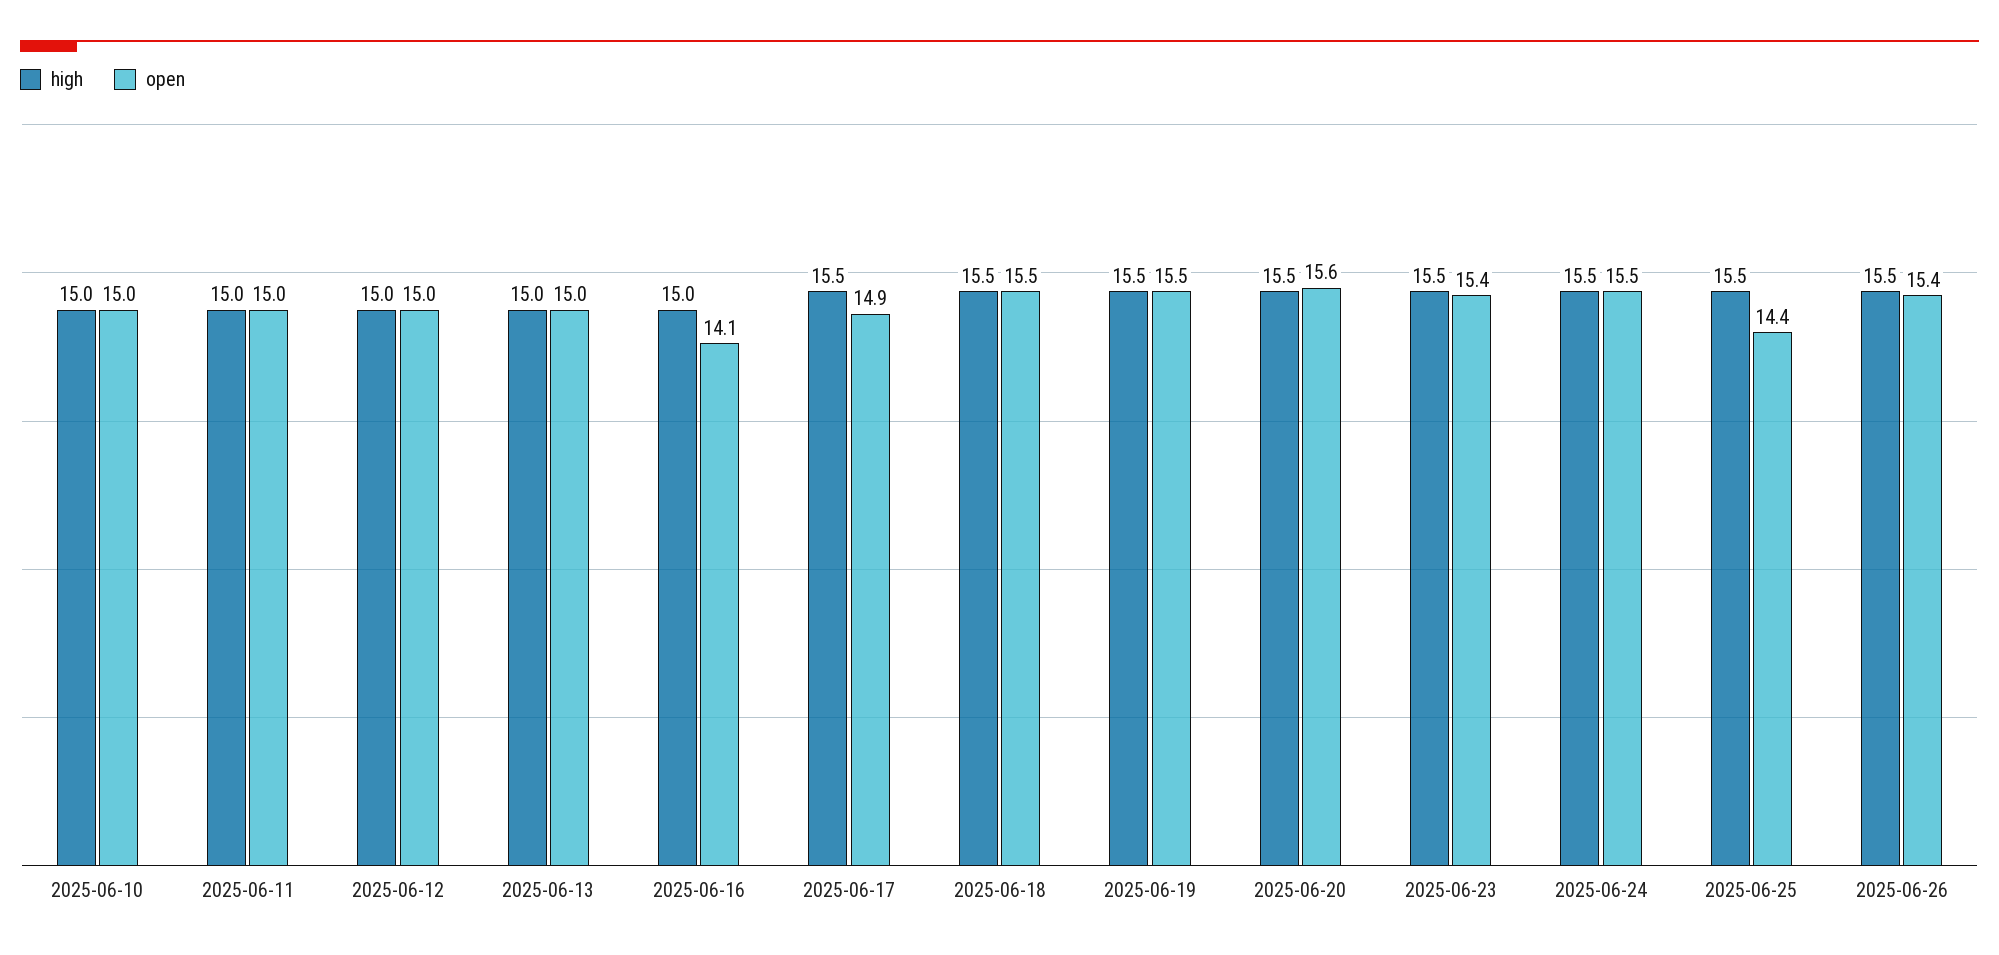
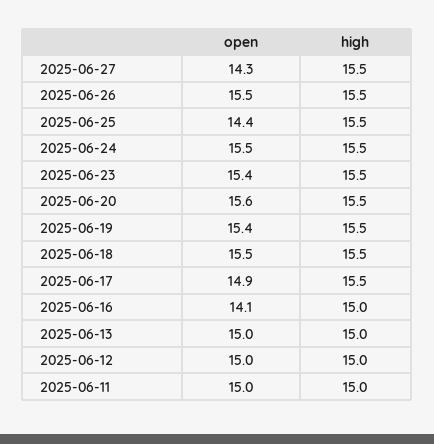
high, 2025-06-10: 15 -> none
open, 2025-06-10: 15 -> none
open, 2025-06-19: 15.5 -> 15.4
open, 2025-06-26: 15.4 -> 15.5
open, 2025-06-27: none -> 14.3
high, 2025-06-27: none -> 15.5

